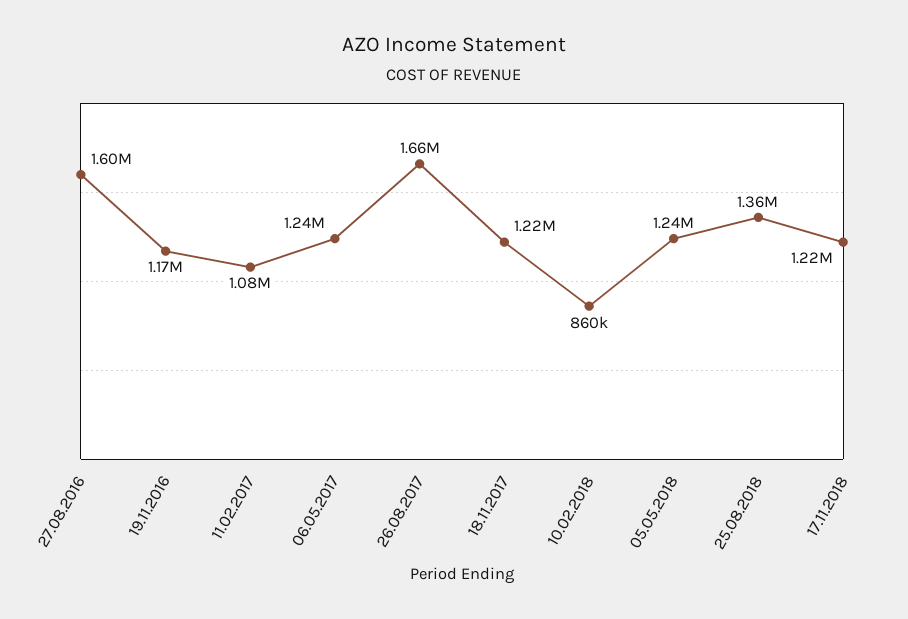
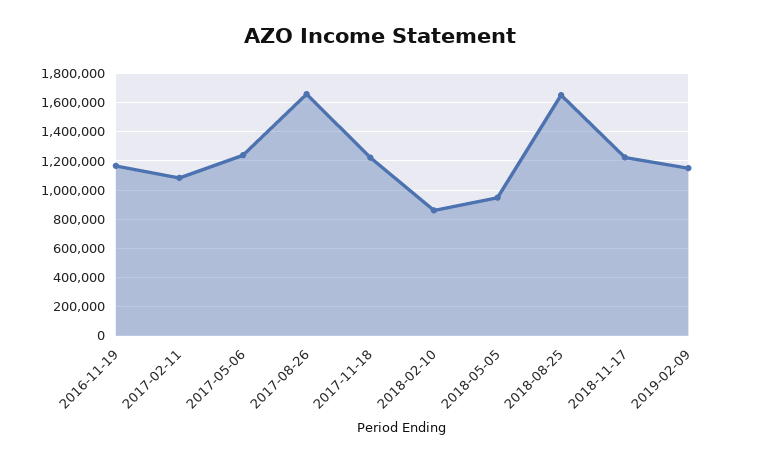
27.08.2016: 1600000 -> none
05.05.2018: 1240000 -> 950000
25.08.2018: 1360000 -> 1650000
2019-02-09: none -> 1150000

